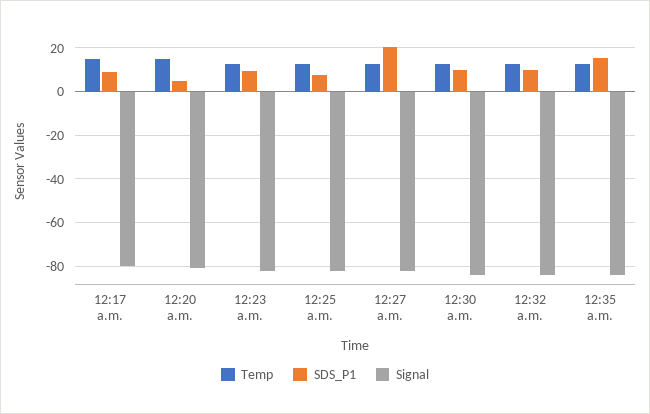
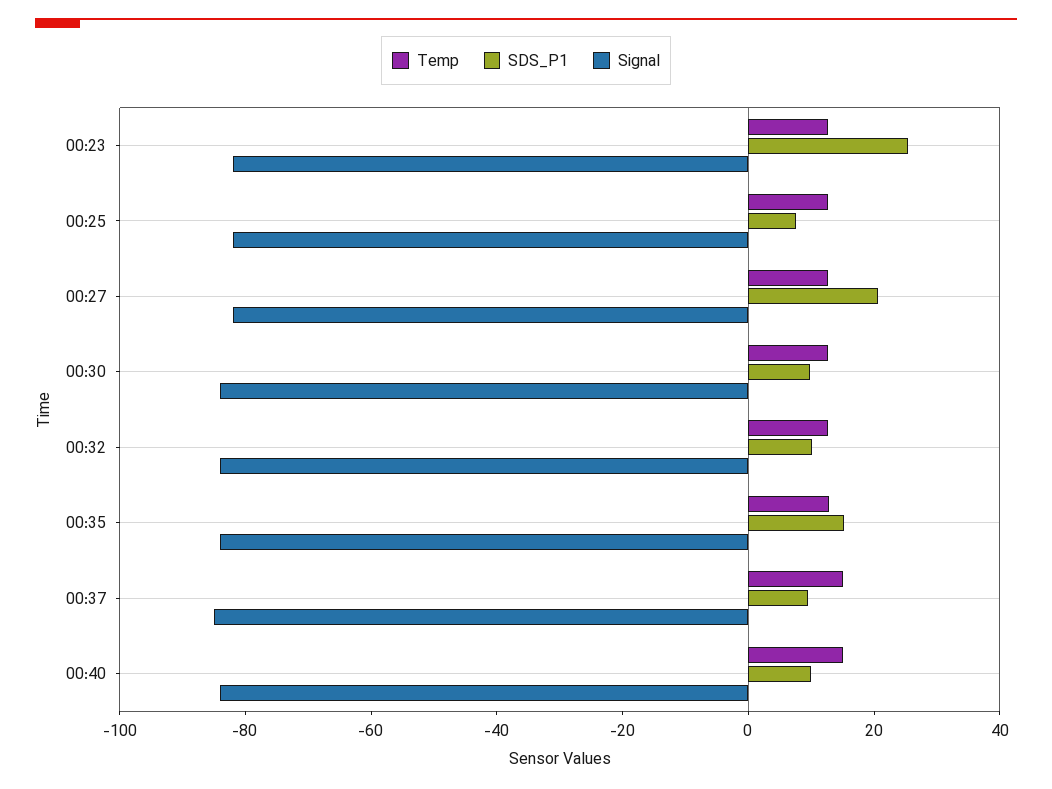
Temp, 12:17 a.m.: 15 -> none
SDS_P1, 12:17 a.m.: 10 -> none
Signal, 12:17 a.m.: -80 -> none
Temp, 12:20 a.m.: 15 -> none
SDS_P1, 12:20 a.m.: 5 -> none
Signal, 12:20 a.m.: -80 -> none
SDS_P1, 12:23 a.m.: 10 -> 25
Temp, 00:37: none -> 15
SDS_P1, 00:37: none -> 10
Signal, 00:37: none -> -85
Temp, 00:40: none -> 15
SDS_P1, 00:40: none -> 10
Signal, 00:40: none -> -85

